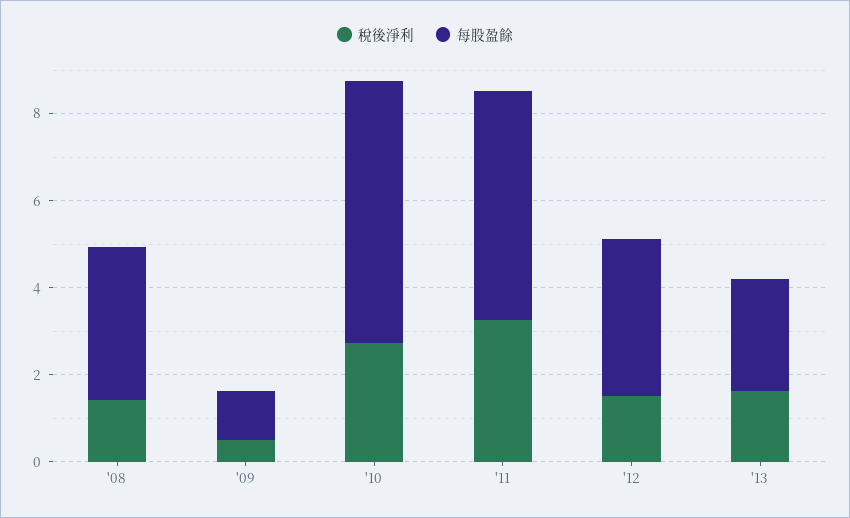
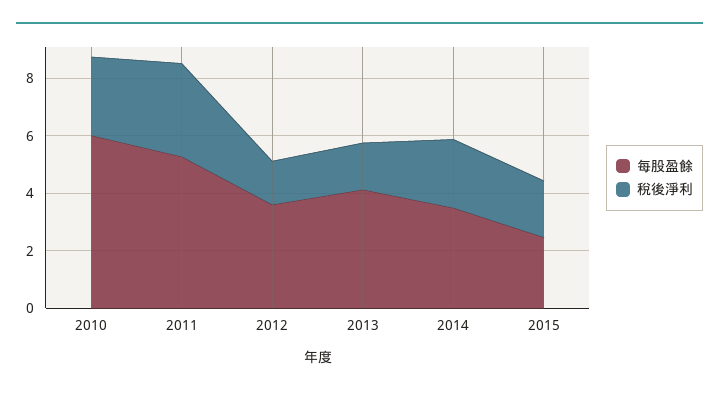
稅後淨利, '08: 1.5 -> none
每股盈餘, '08: 3.5 -> none
稅後淨利, '09: 0.5 -> none
每股盈餘, '09: 1 -> none
每股盈餘, '13: 2.5 -> 4
每股盈餘, 2014: none -> 3.5
稅後淨利, 2014: none -> 2.5
每股盈餘, 2015: none -> 2.5
稅後淨利, 2015: none -> 2

